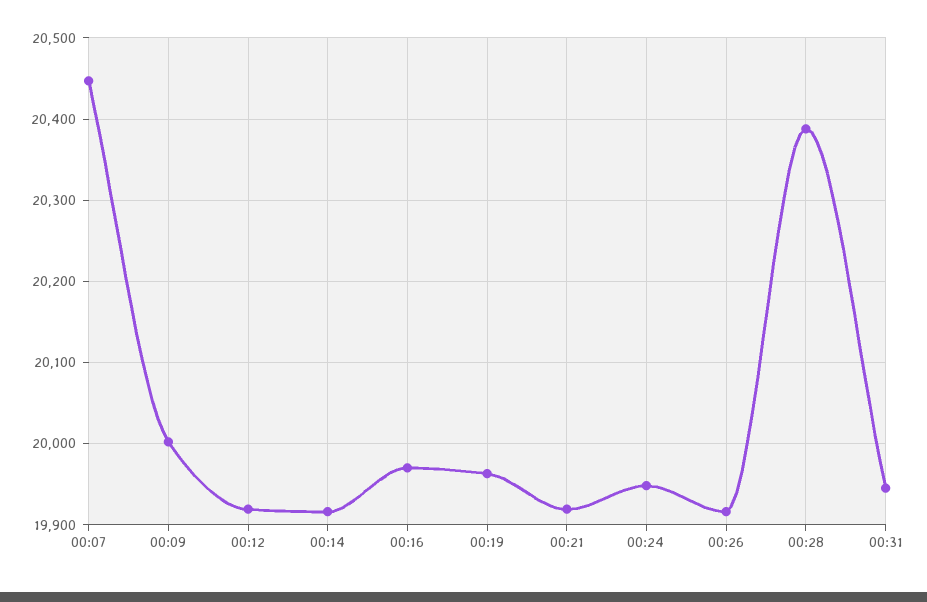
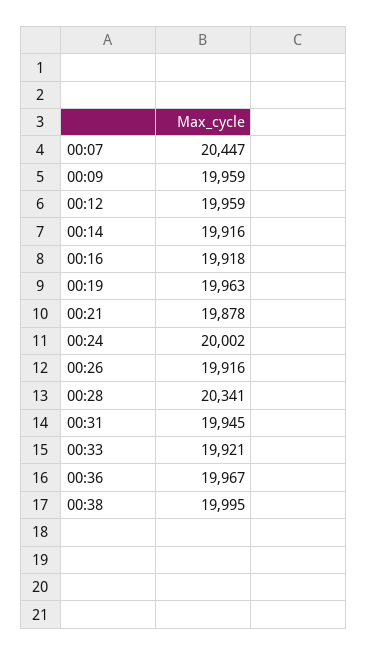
00:09: 20000 -> 19959
00:12: 19920 -> 19959
00:16: 19970 -> 19918
00:21: 19920 -> 19878
00:24: 19950 -> 20002
00:28: 20390 -> 20341
00:33: none -> 19921
00:36: none -> 19967
00:38: none -> 19995

